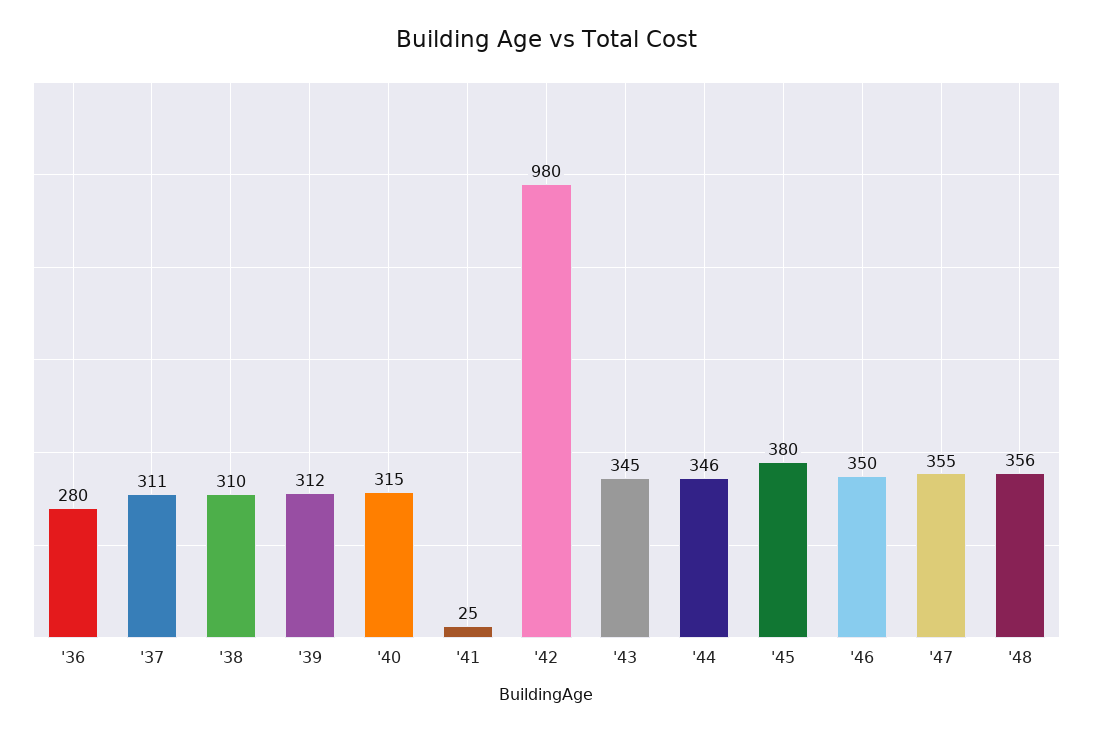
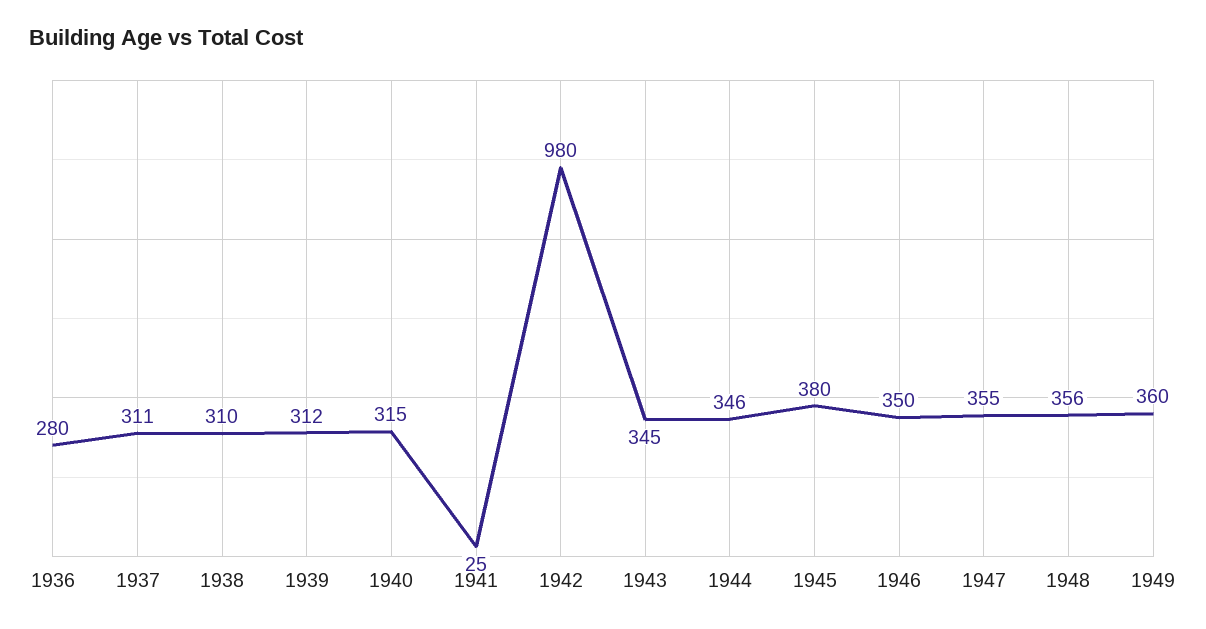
1949: none -> 360

